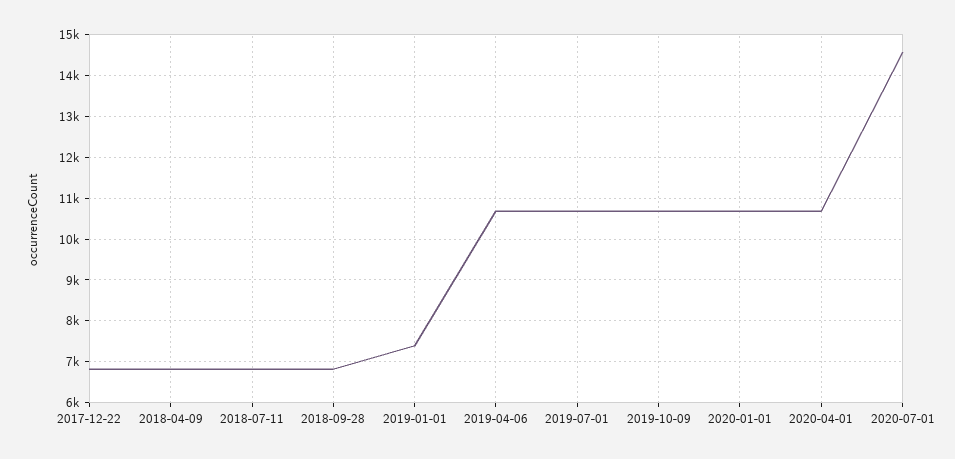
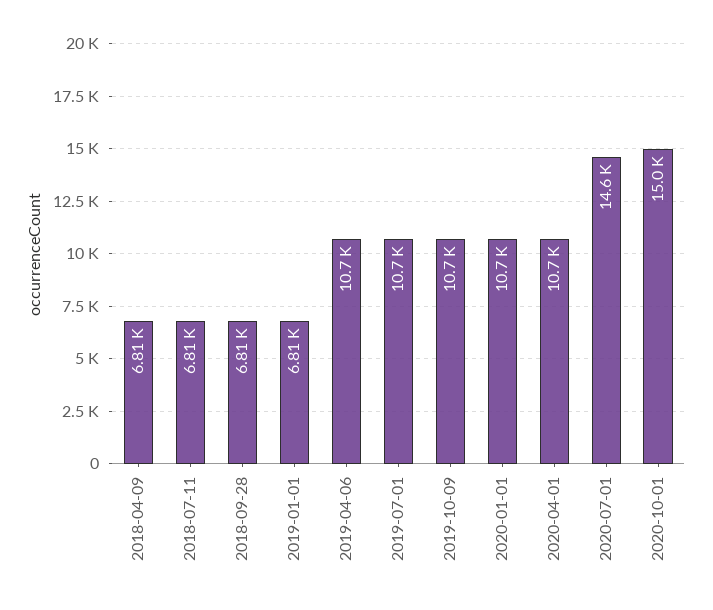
2017-12-22: 6800 -> none
2019-01-01: 7400 -> 6810
2020-10-01: none -> 15000

